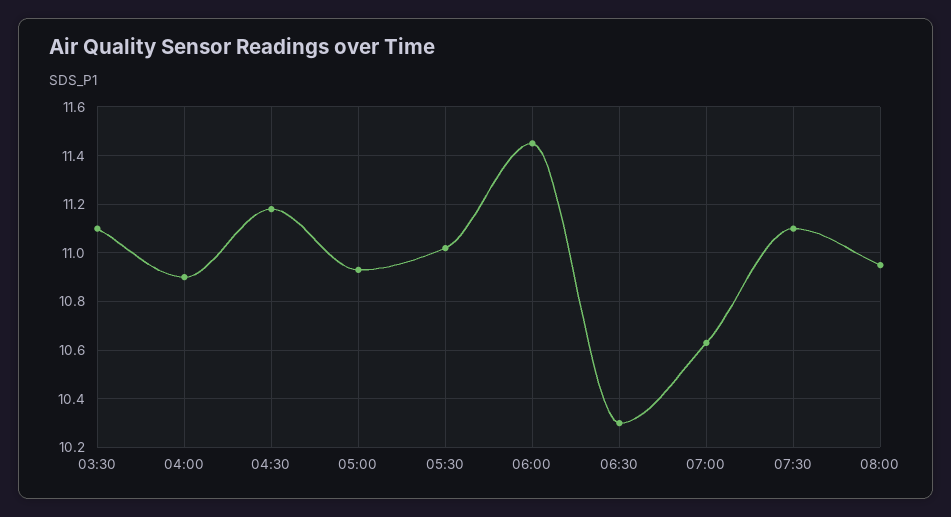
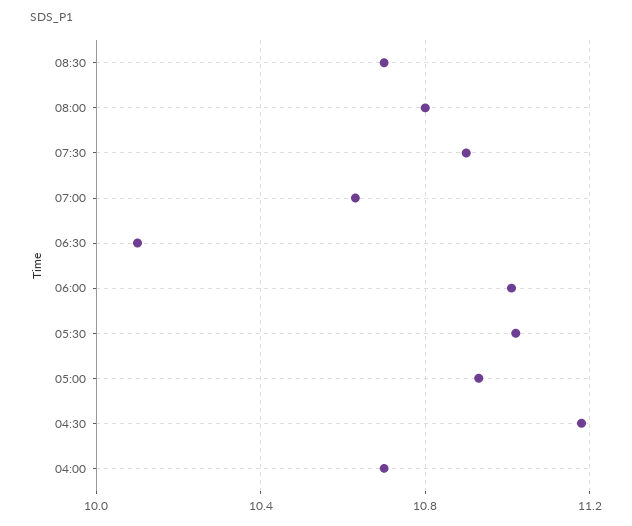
03:30: 11.1 -> none
04:00: 10.9 -> 10.7
06:00: 11.45 -> 11
06:30: 10.3 -> 10.1
07:30: 11.1 -> 10.9
08:00: 10.95 -> 10.8
08:30: none -> 10.7

